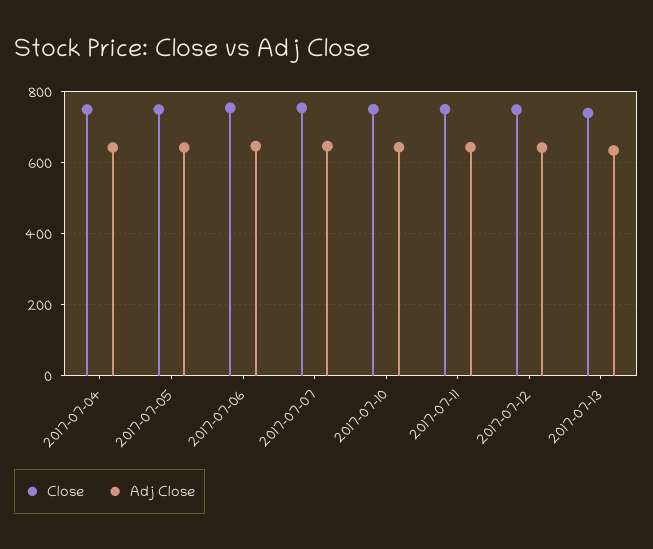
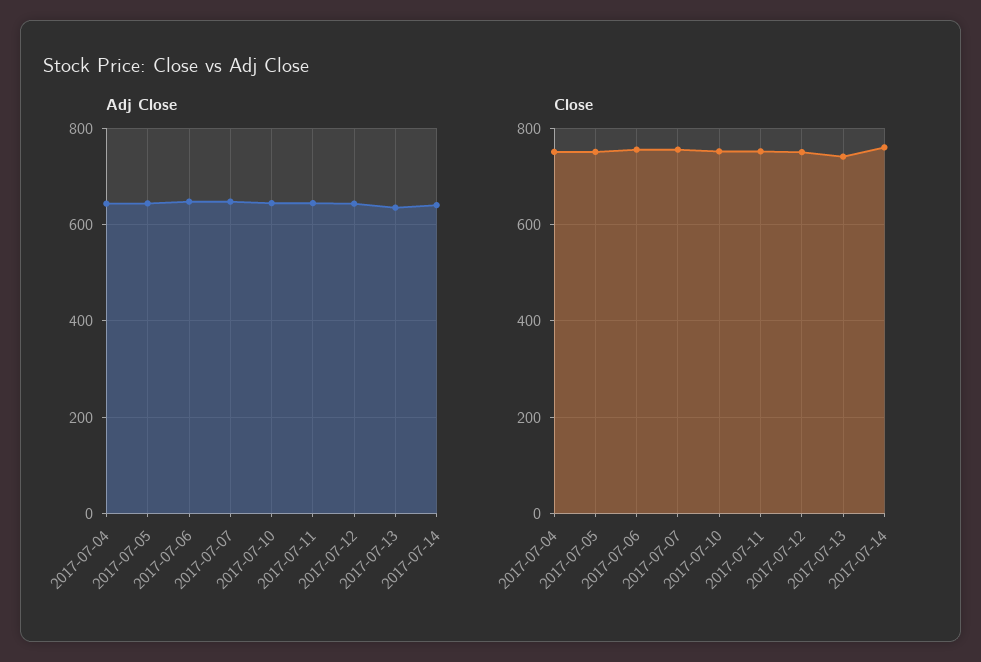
Adj Close, 2017-07-14: none -> 640
Close, 2017-07-14: none -> 760

